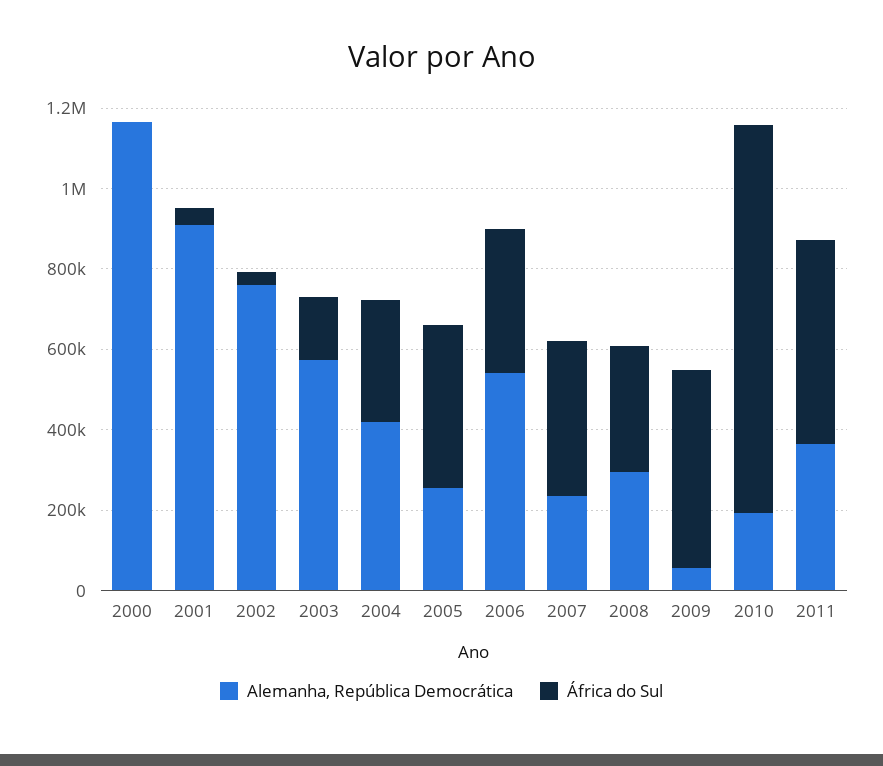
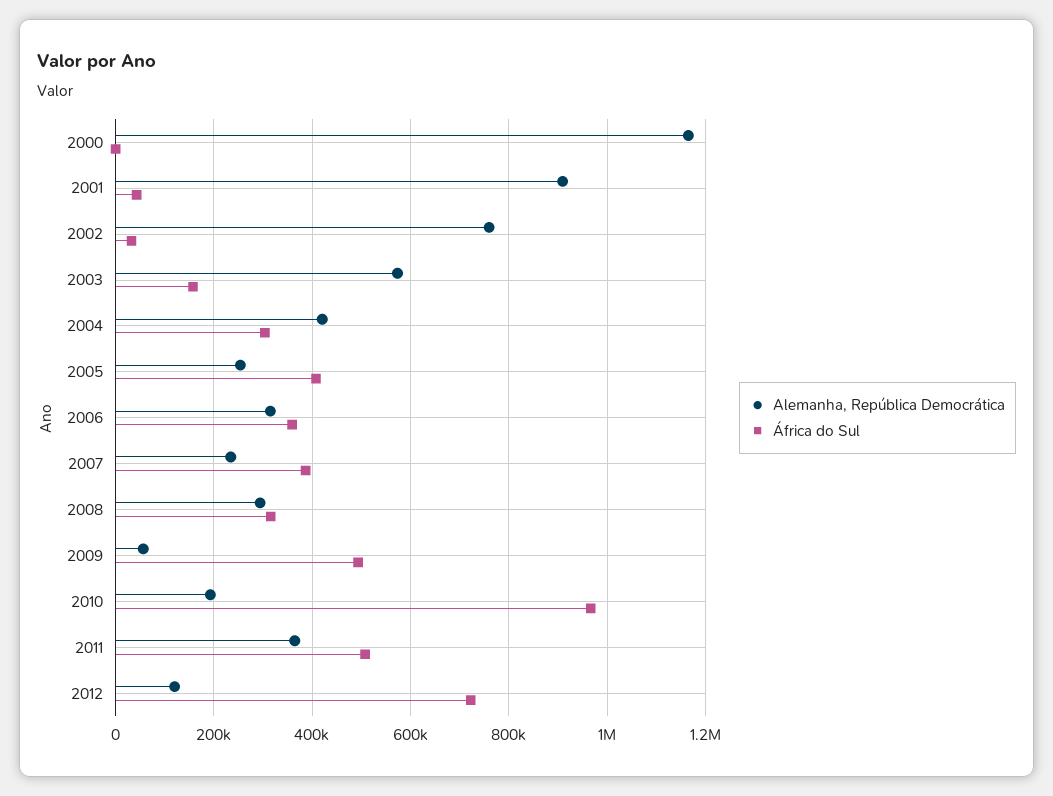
Alemanha, República Democrática, 2006: 550000 -> 320000
Alemanha, República Democrática, 2012: none -> 120000
África do Sul, 2012: none -> 720000

